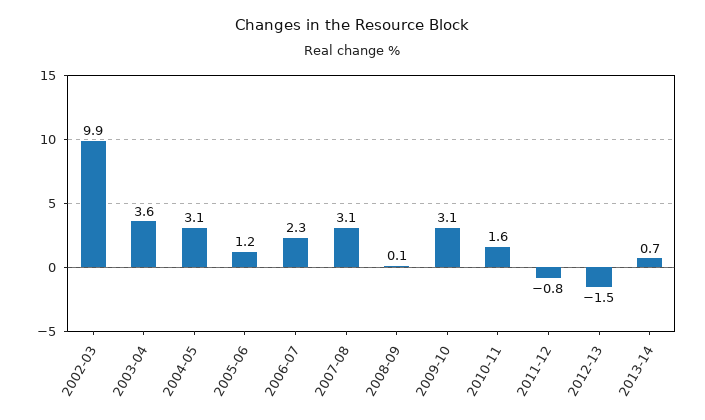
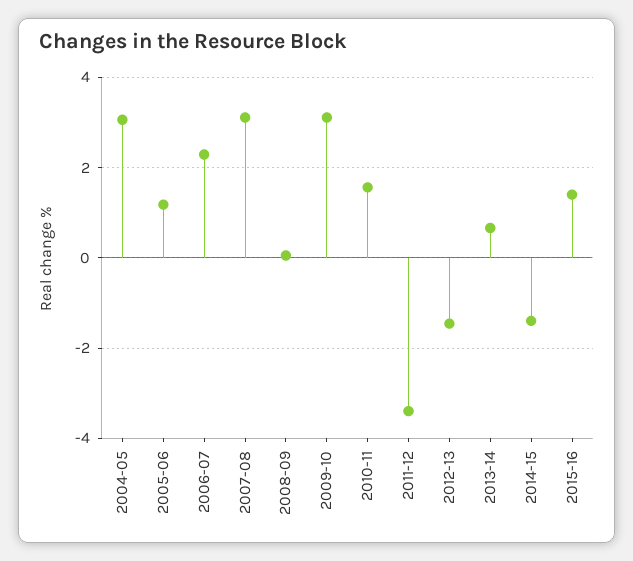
2002-03: 9.9 -> none
2003-04: 3.6 -> none
2011-12: -0.8 -> -3.4
2014-15: none -> -1.4
2015-16: none -> 1.4

